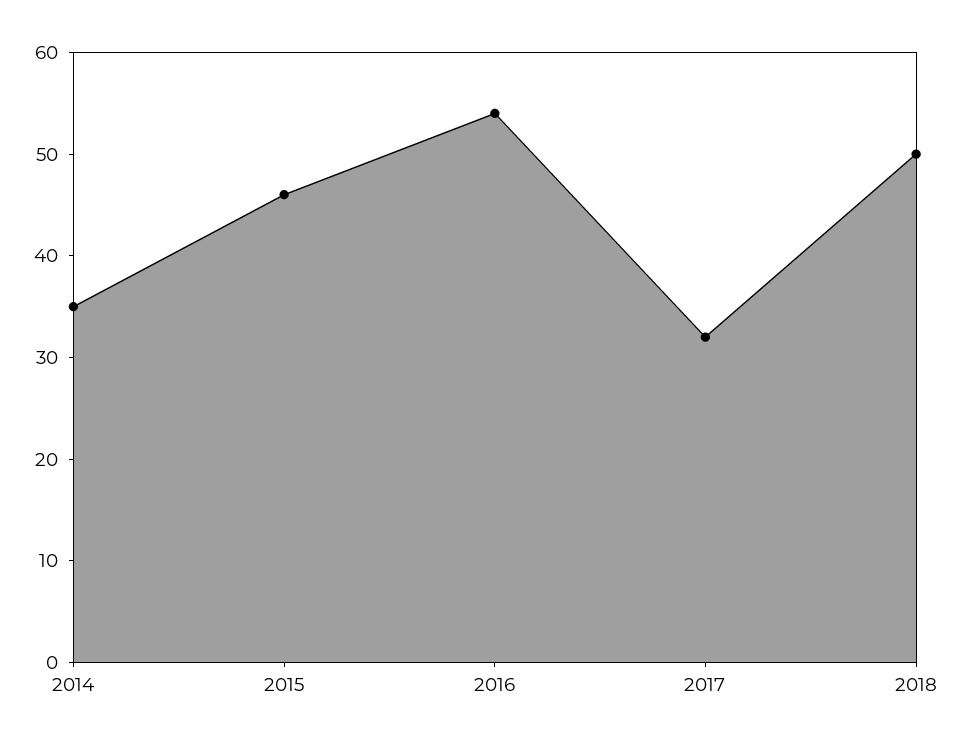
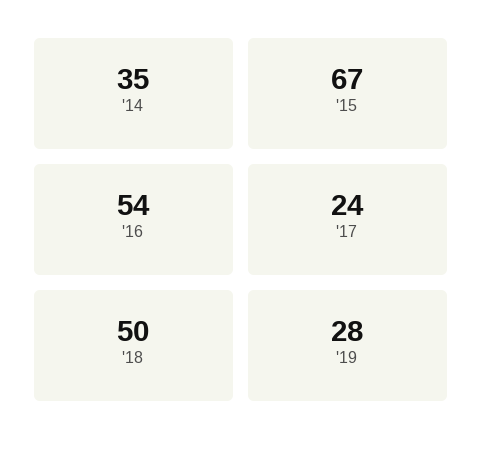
2015: 46 -> 67
2017: 32 -> 24
'19: none -> 28

